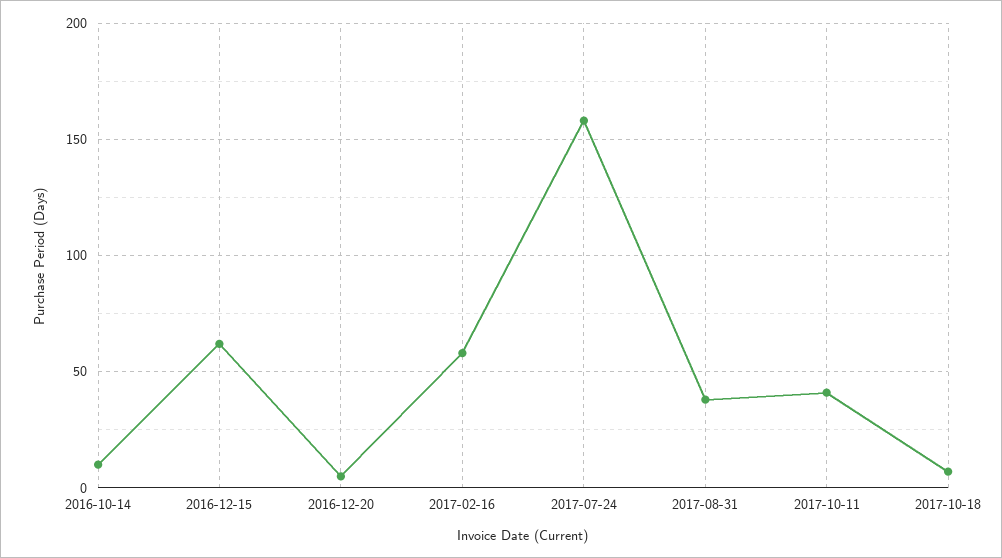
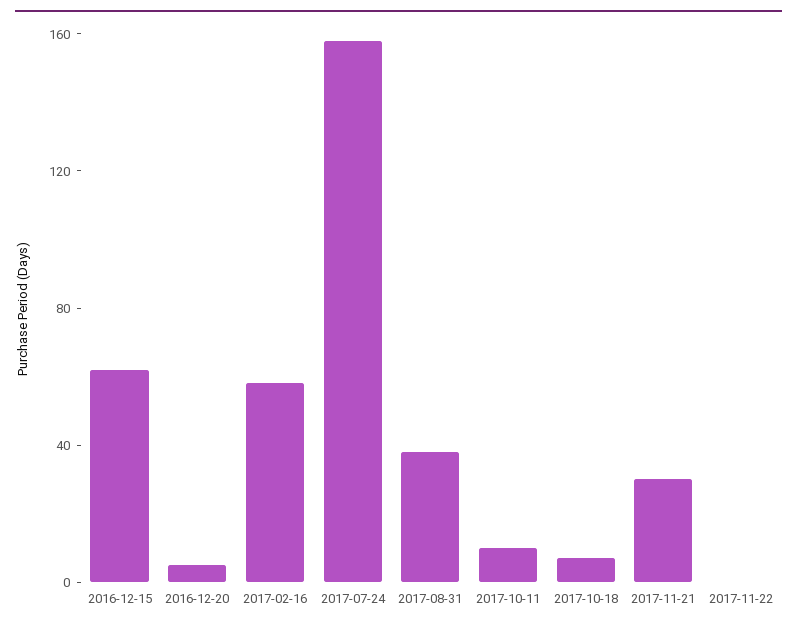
2016-10-14: 10 -> none
2017-10-11: 40 -> 10
2017-11-21: none -> 30
2017-11-22: none -> 0

